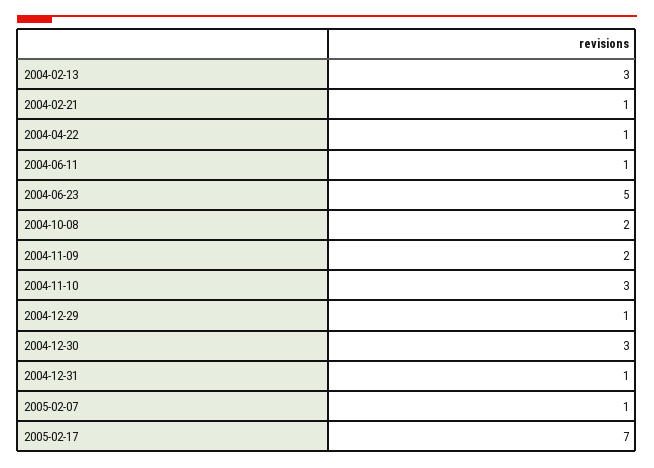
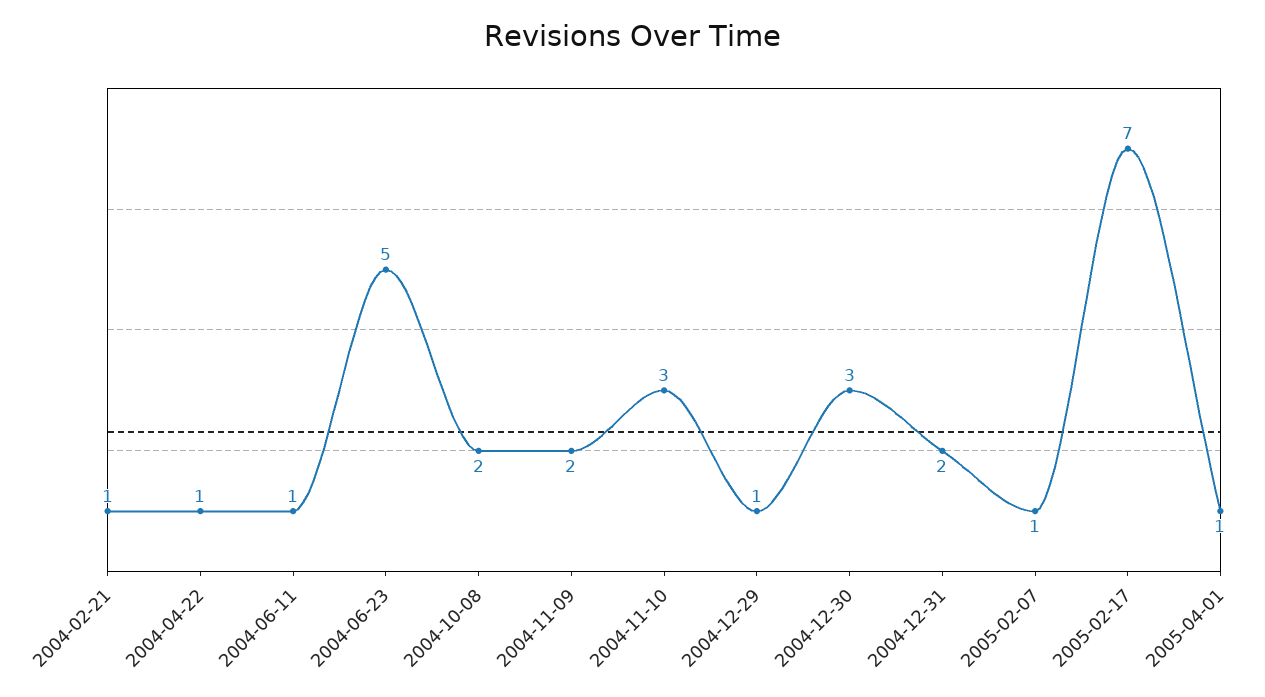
2004-02-13: 3 -> none
2004-12-31: 1 -> 2
2005-04-01: none -> 1

